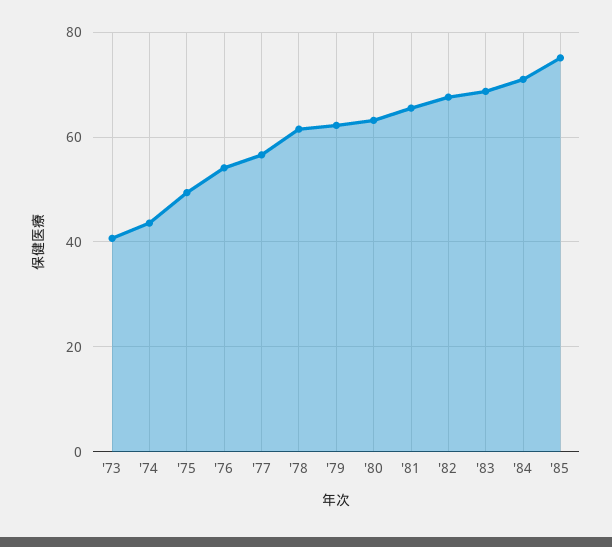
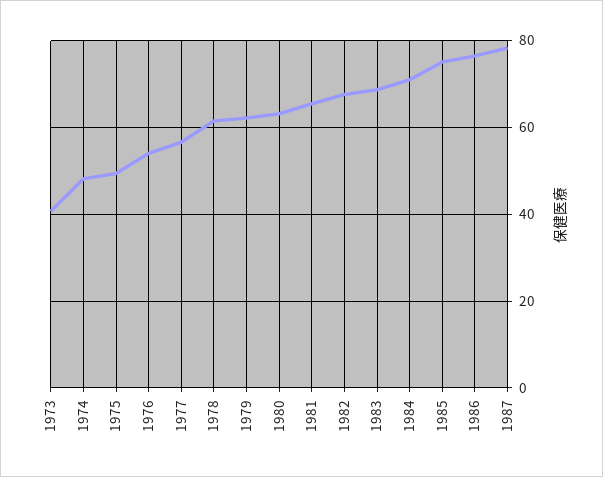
'74: 44 -> 48
1986: none -> 76
1987: none -> 78

